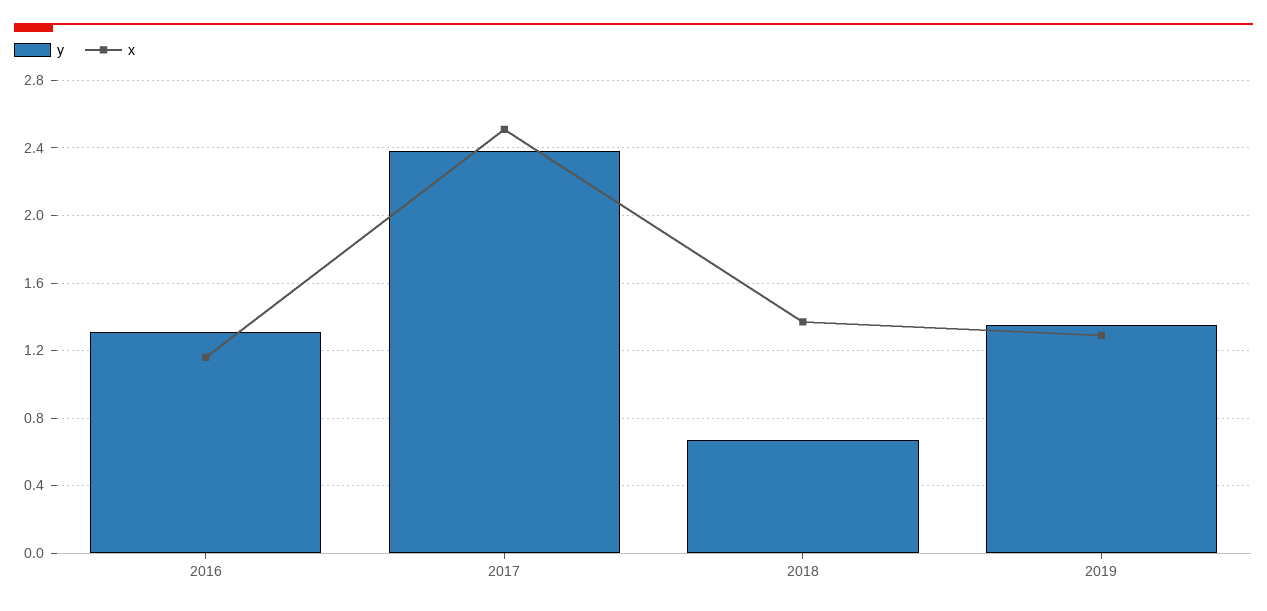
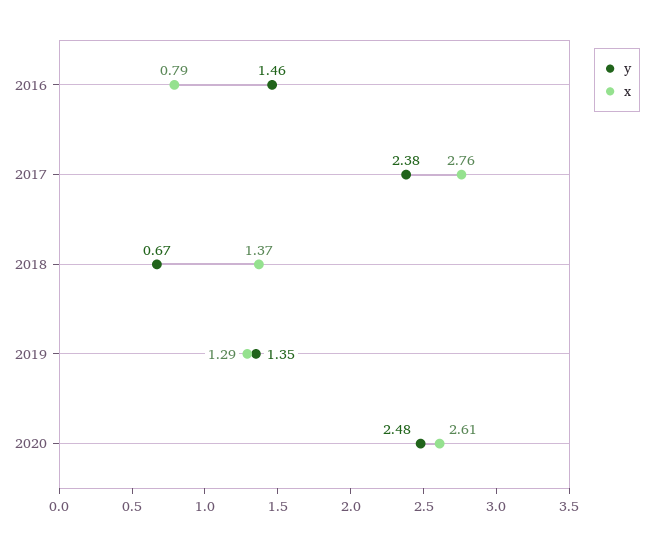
y, 2016: 1.3 -> 1.46
x, 2016: 1.15 -> 0.79
x, 2017: 2.5 -> 2.76
y, 2020: none -> 2.48
x, 2020: none -> 2.61

